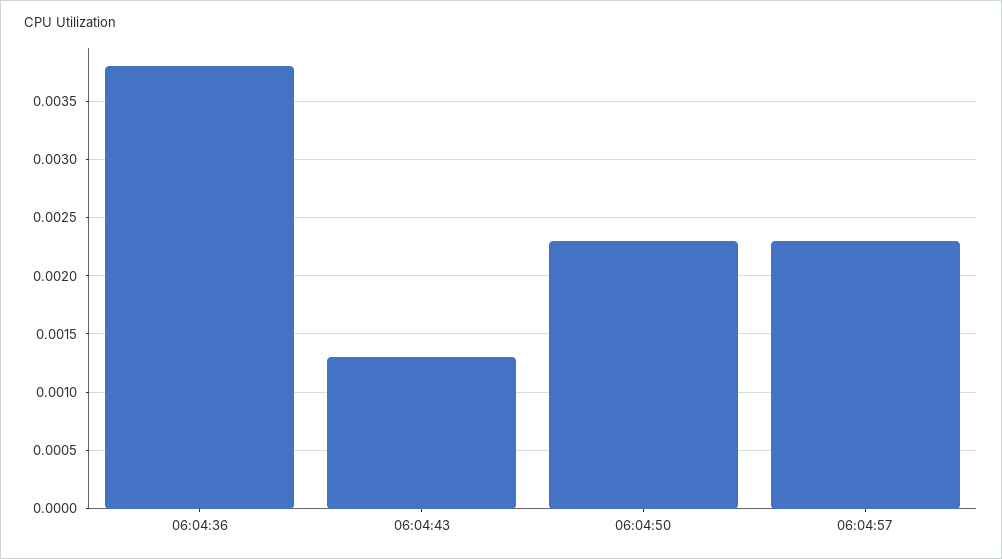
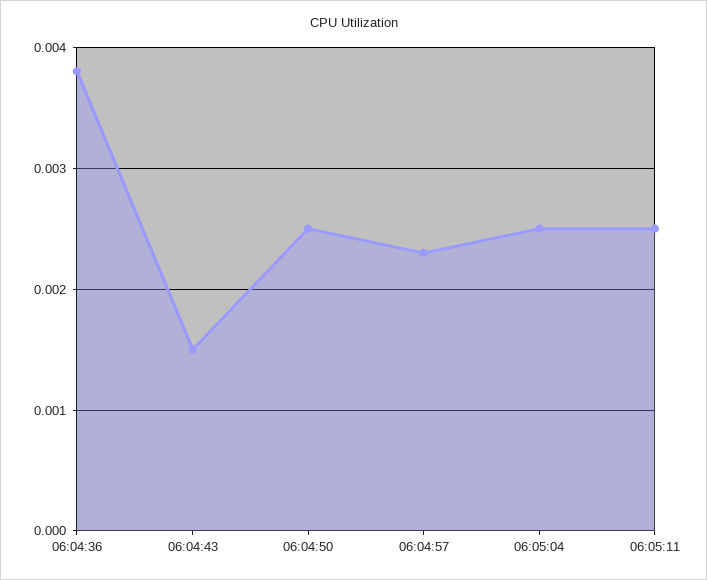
06:04:43: 0.0013 -> 0.0015
06:04:50: 0.0023 -> 0.0025
06:05:04: none -> 0.0025
06:05:11: none -> 0.0025

